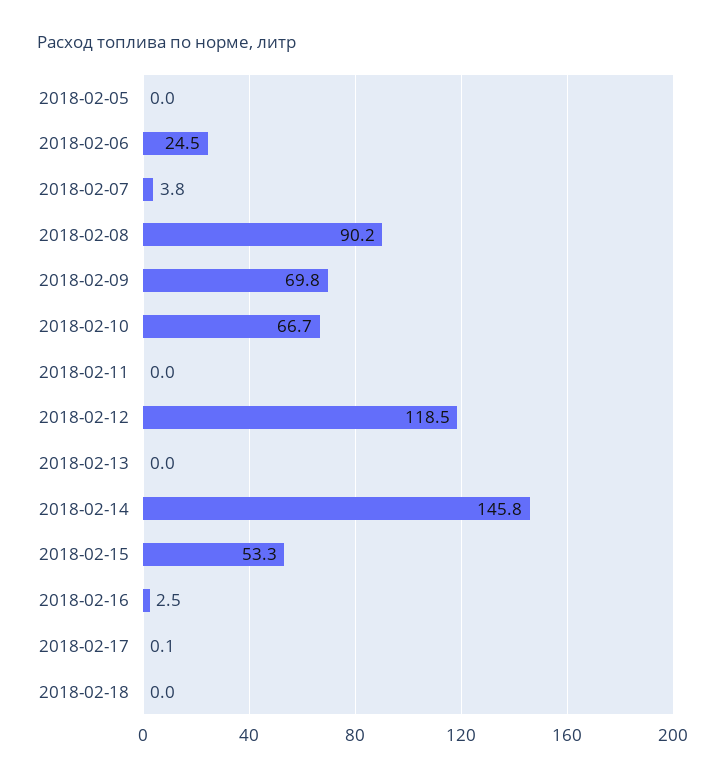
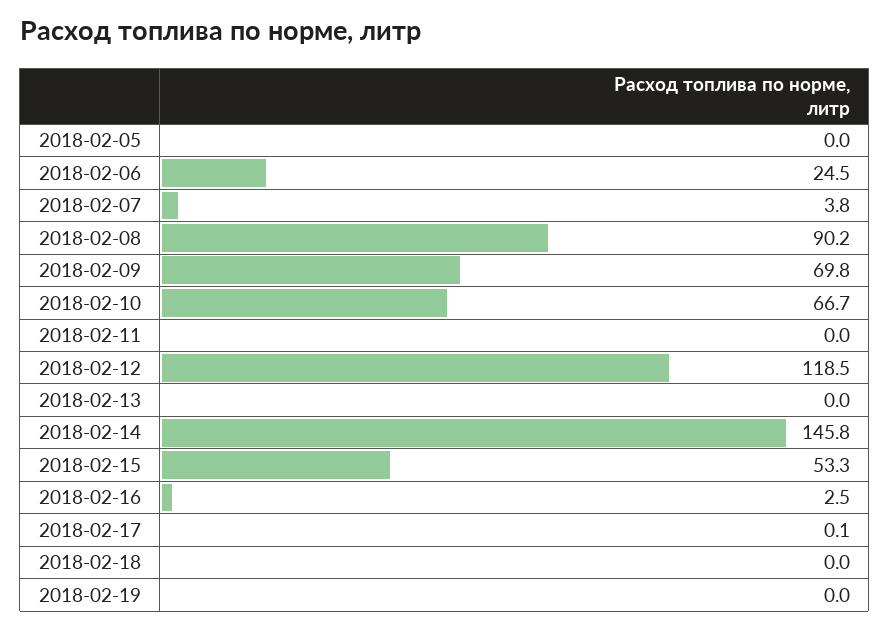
2018-02-19: none -> 0

